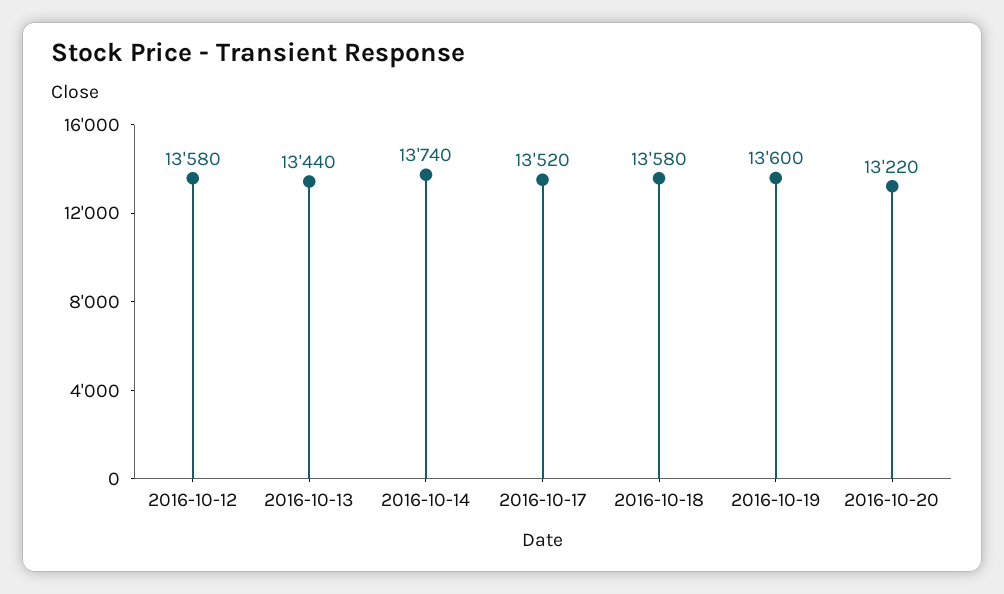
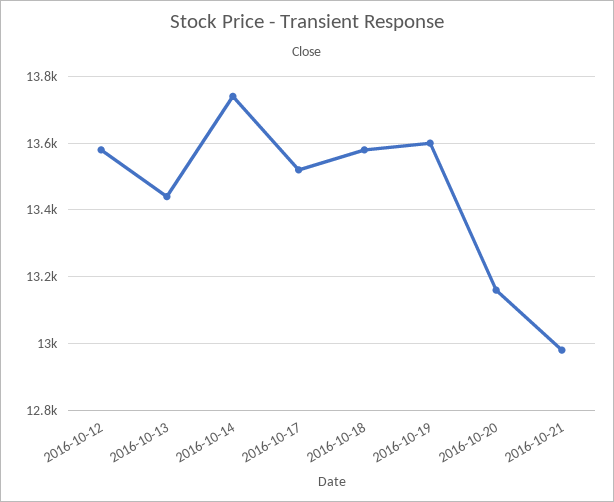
2016-10-20: 13220 -> 13160
2016-10-21: none -> 12980

